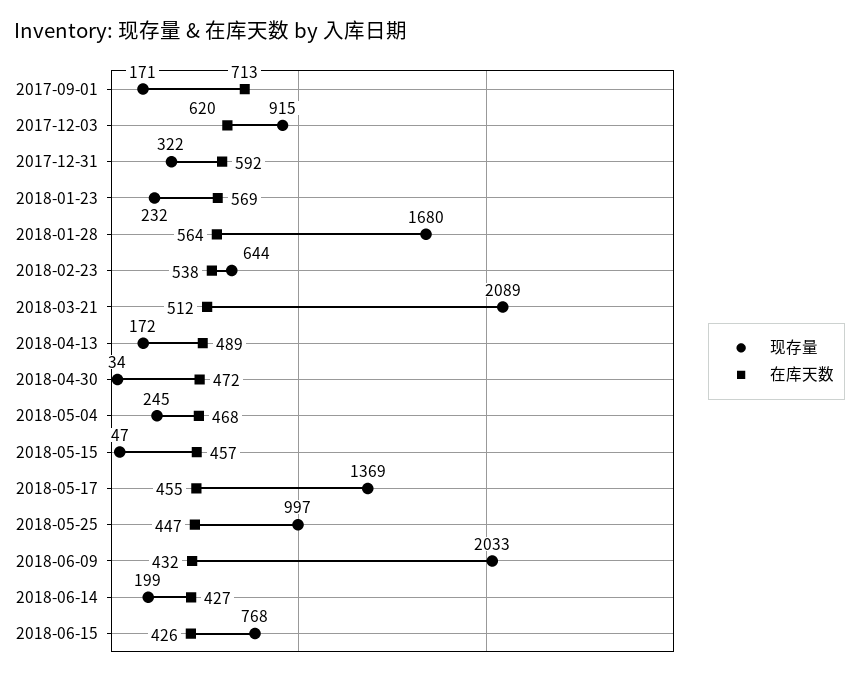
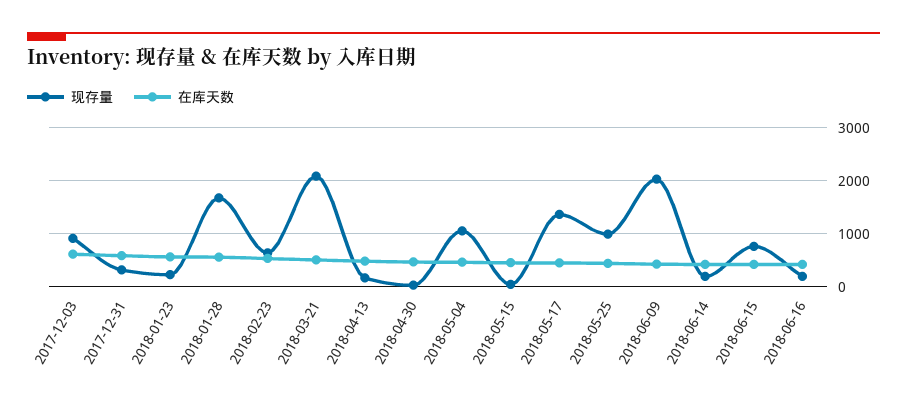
现存量, 2017-09-01: 171 -> none
在库天数, 2017-09-01: 713 -> none
现存量, 2018-05-04: 245 -> 1000
现存量, 2018-06-16: none -> 200
在库天数, 2018-06-16: none -> 400

